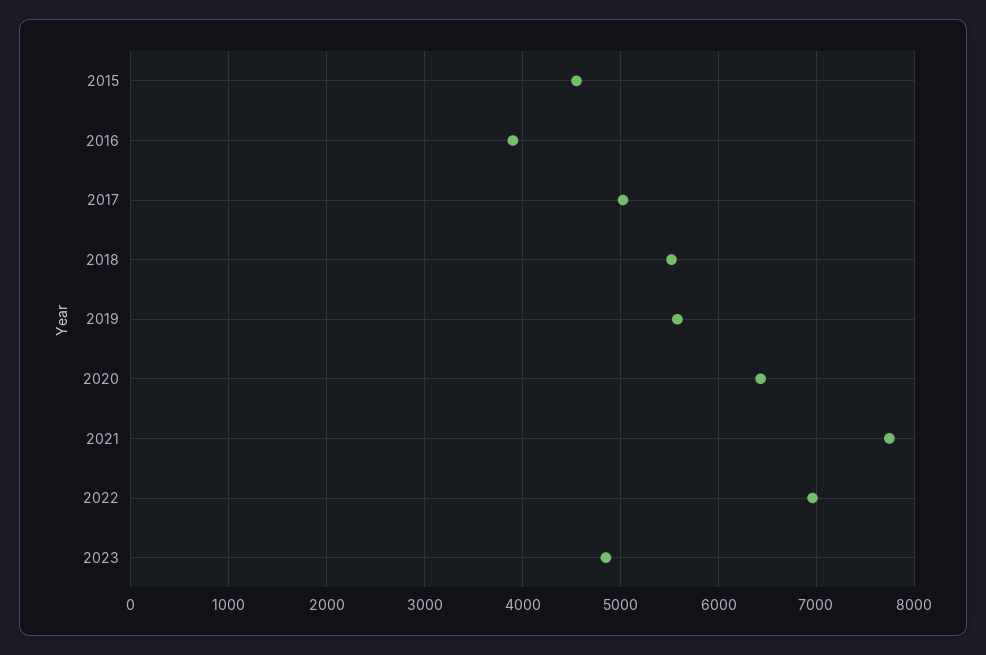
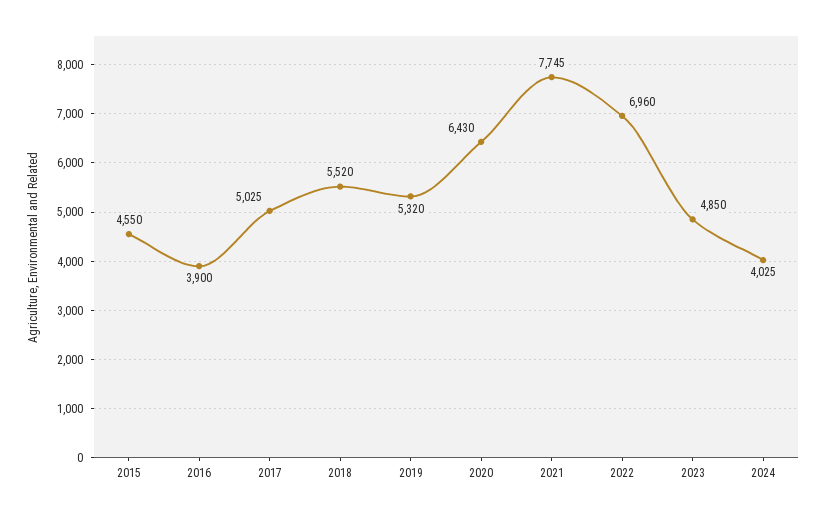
2019: 5600 -> 5320
2024: none -> 4025

